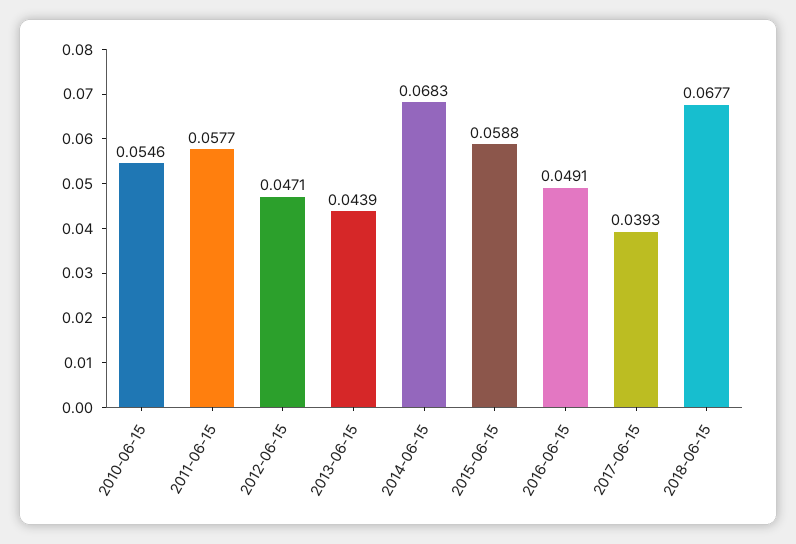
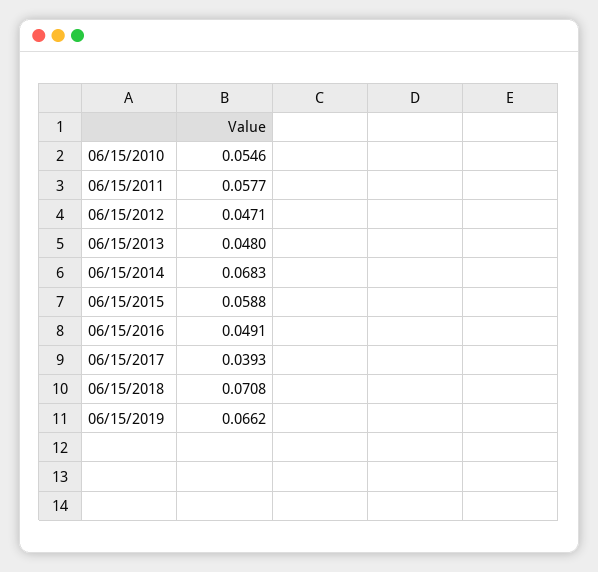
2013-06-15: 0.0439 -> 0.048
2018-06-15: 0.0677 -> 0.0708
06/15/2019: none -> 0.0662

